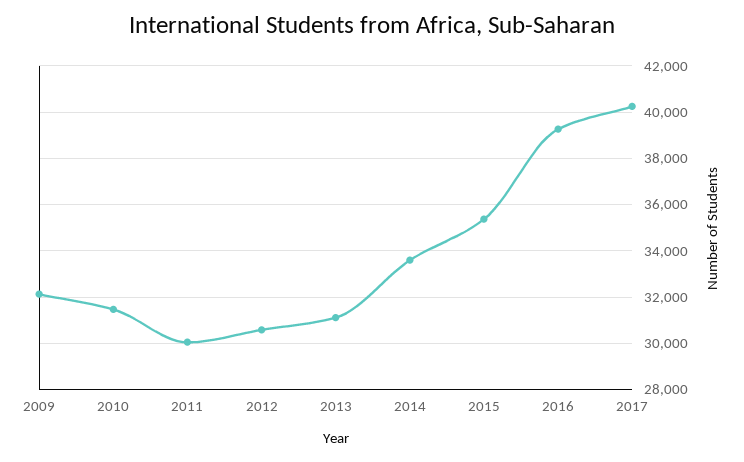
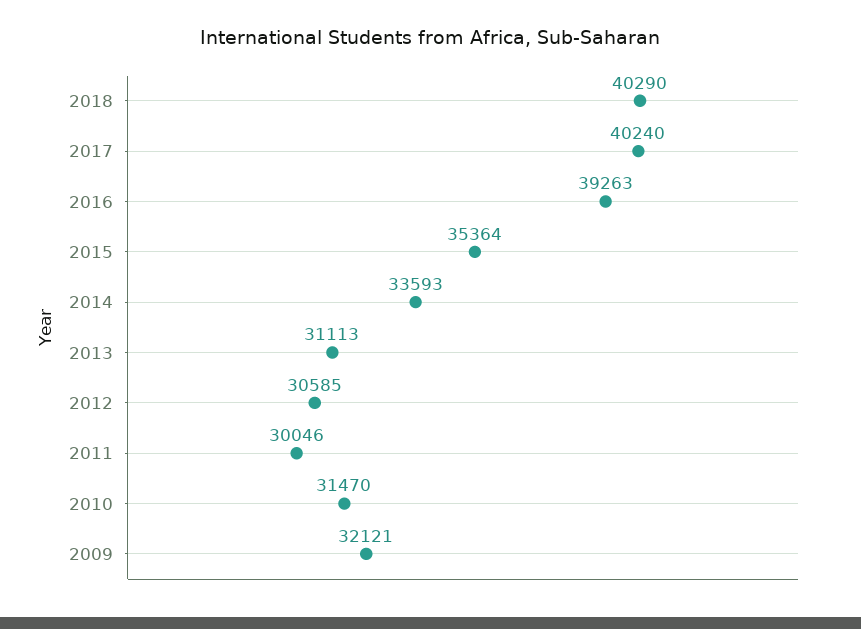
2018: none -> 40290

